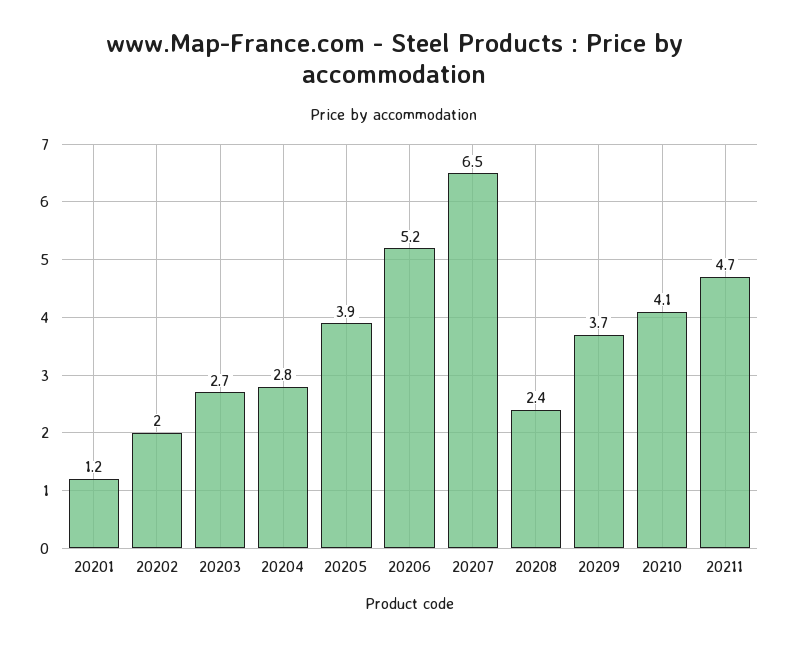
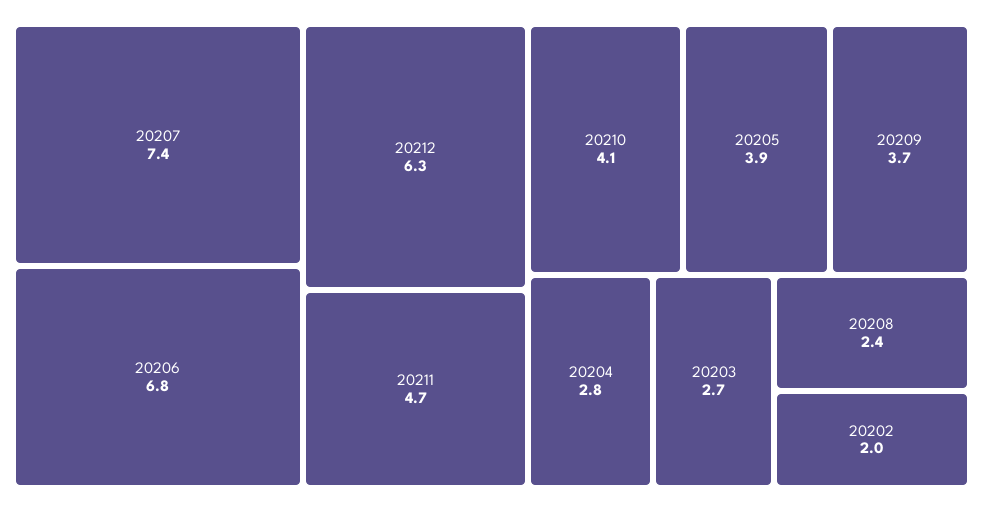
20201: 1.2 -> none
20206: 5.2 -> 6.8
20207: 6.5 -> 7.4
20212: none -> 6.3

